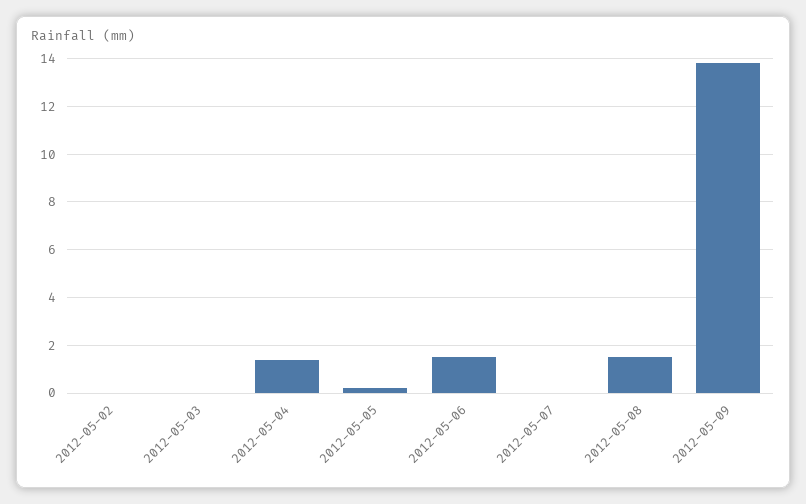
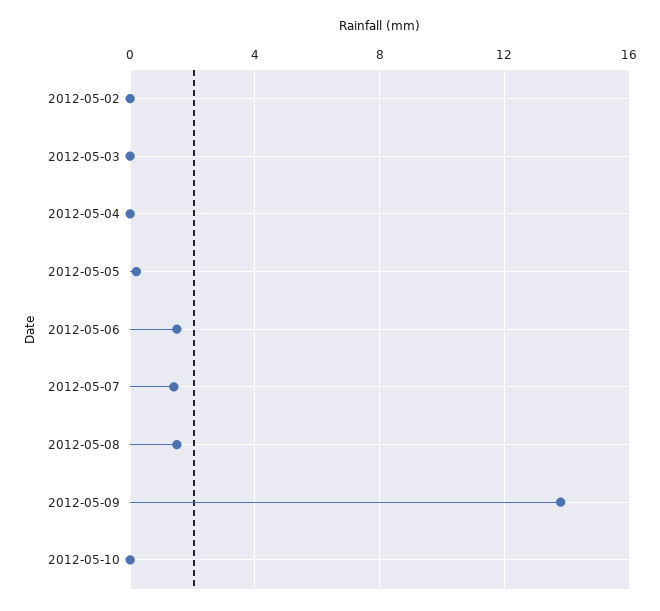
2012-05-04: 1.5 -> 0
2012-05-07: 0 -> 1.5
2012-05-10: none -> 0

